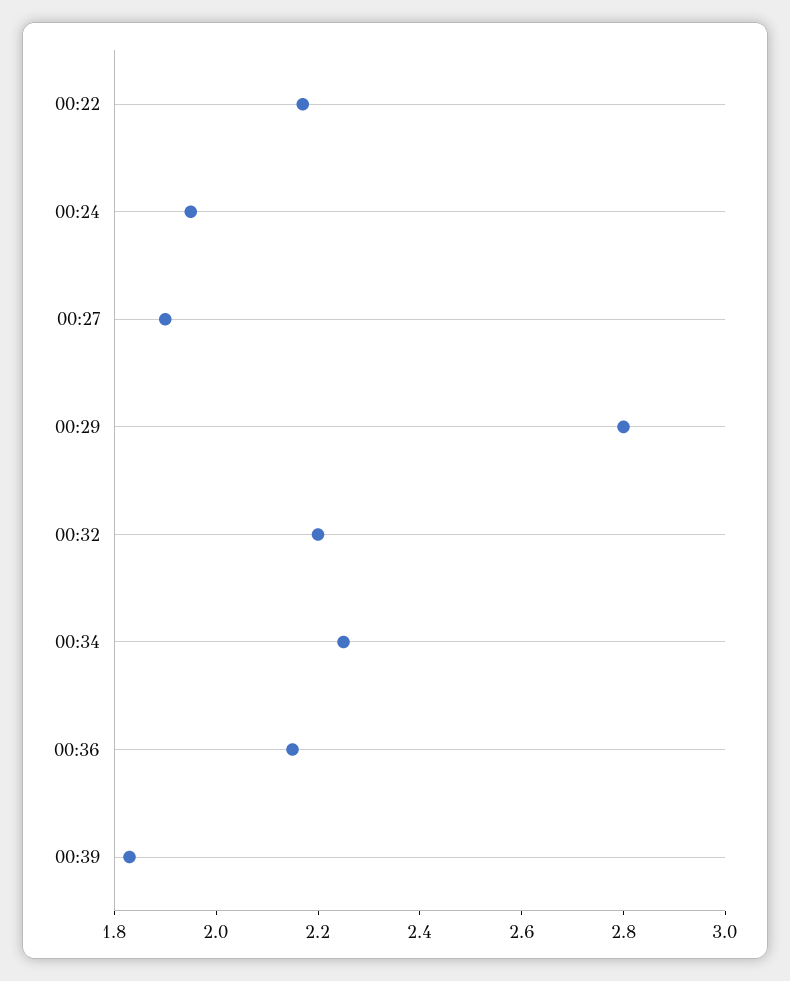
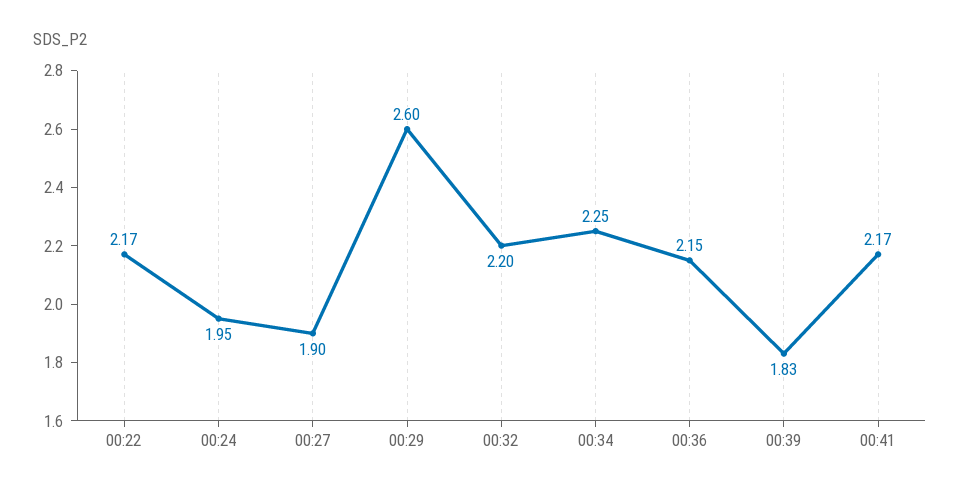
00:29: 2.8 -> 2.6
00:41: none -> 2.17

